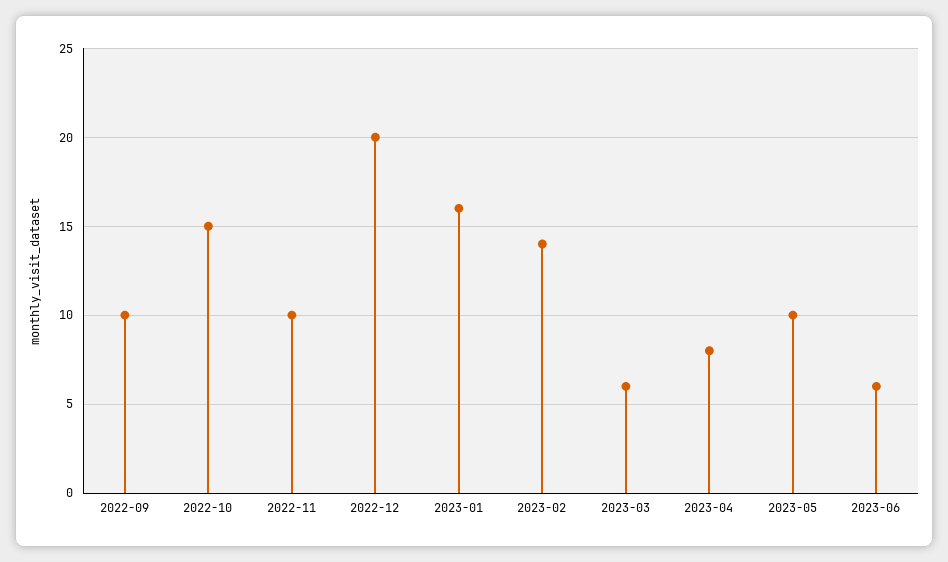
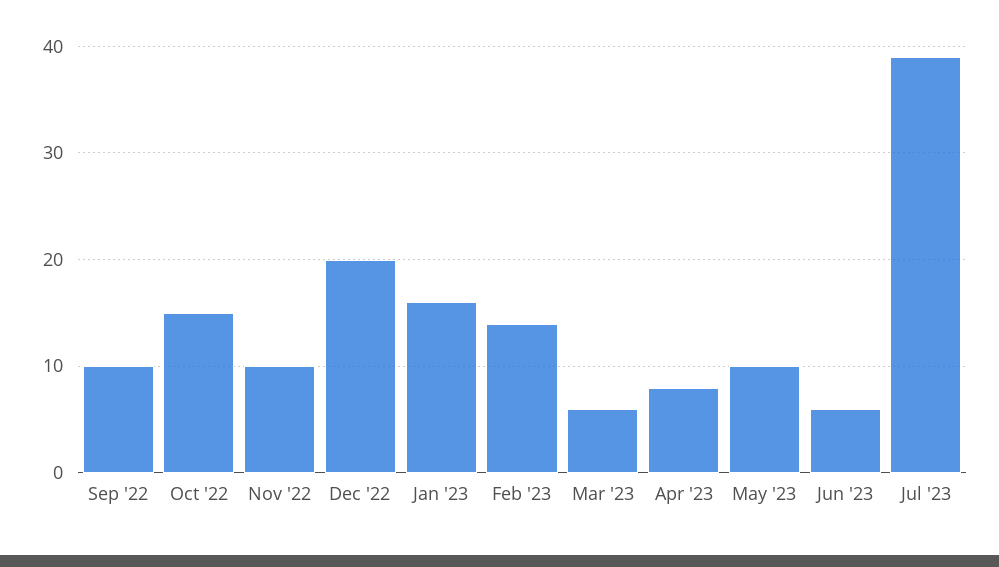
Jul '23: none -> 39

